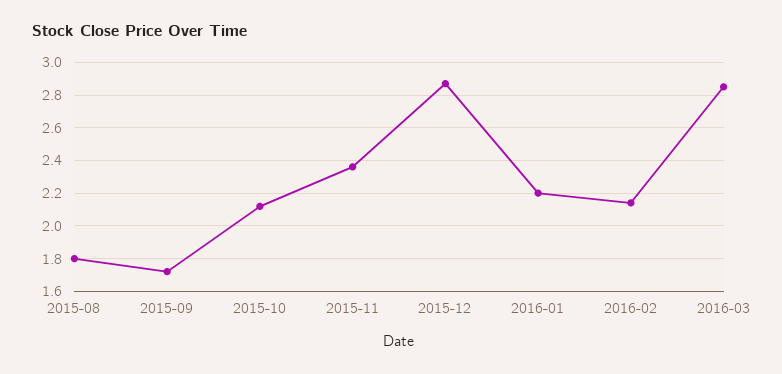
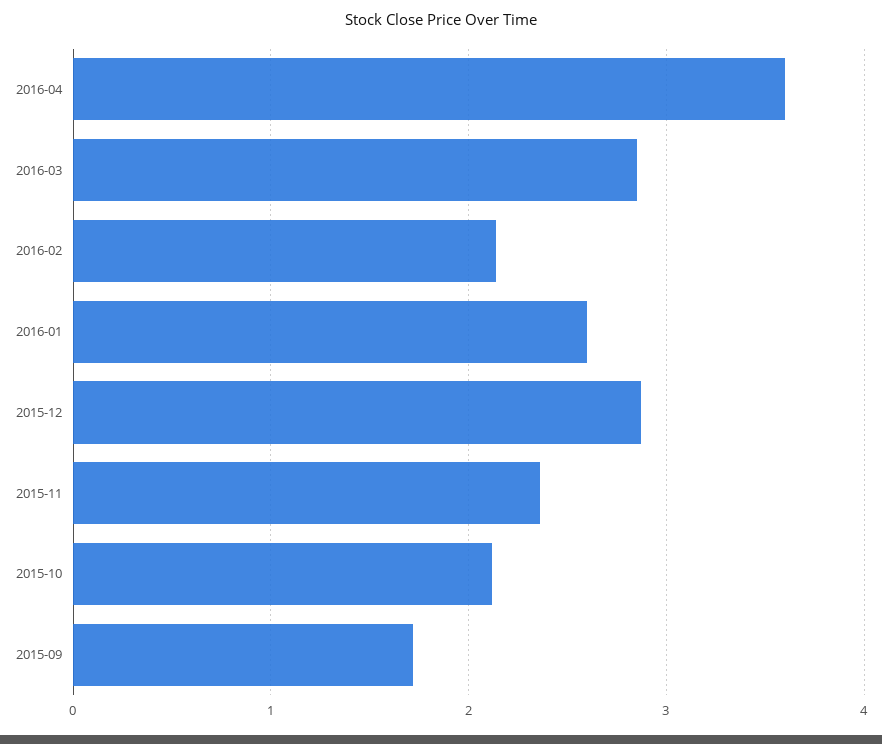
2015-08: 1.8 -> none
2016-01: 2.2 -> 2.6
2016-04: none -> 3.6

